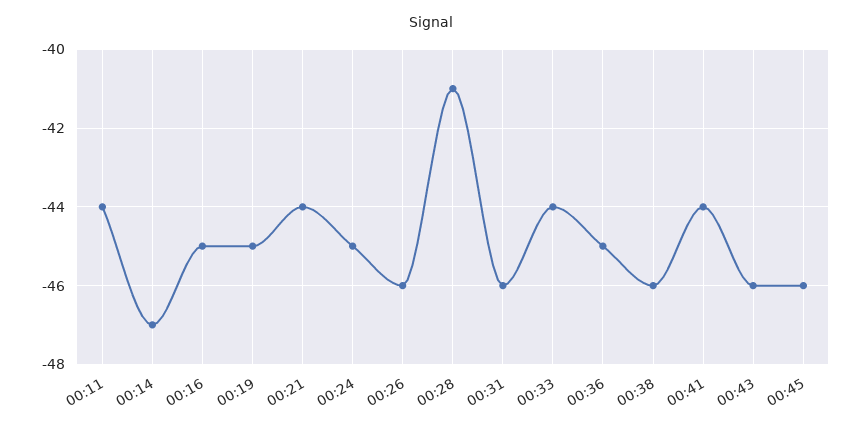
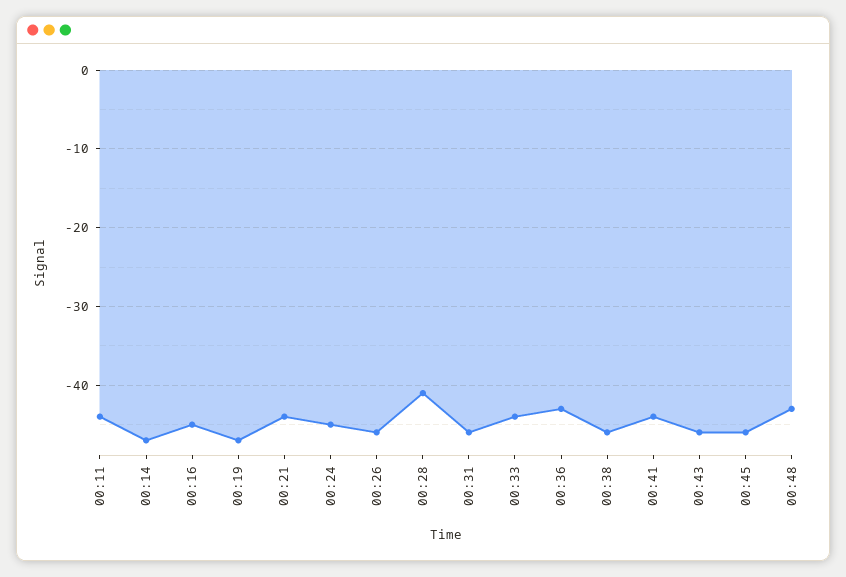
00:19: -45 -> -47
00:36: -45 -> -43
00:48: none -> -43

